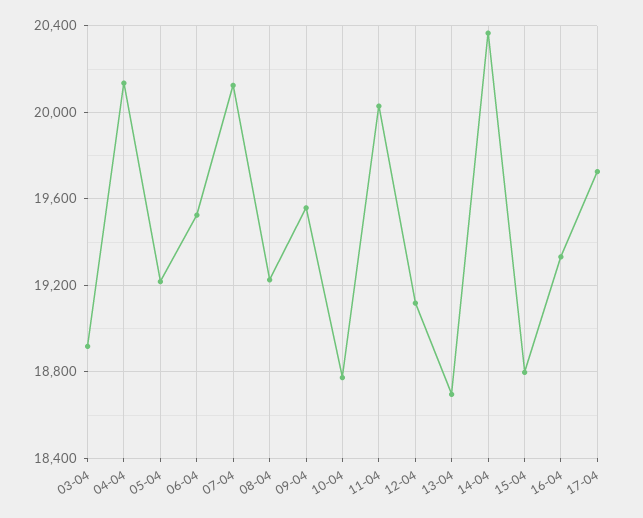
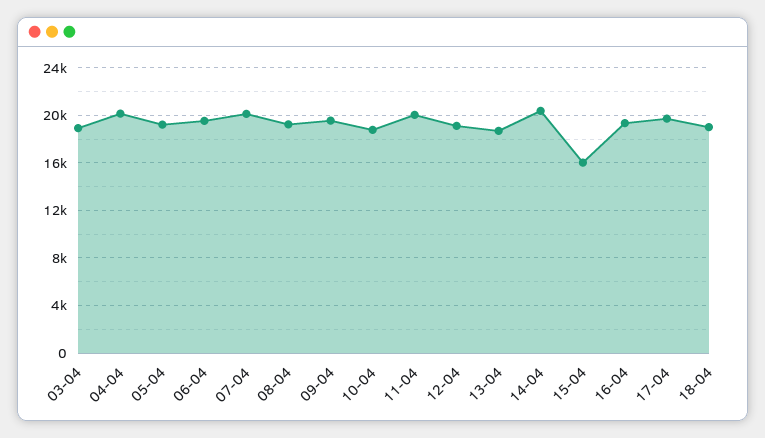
15-04: 18800 -> 16000
18-04: none -> 19000

